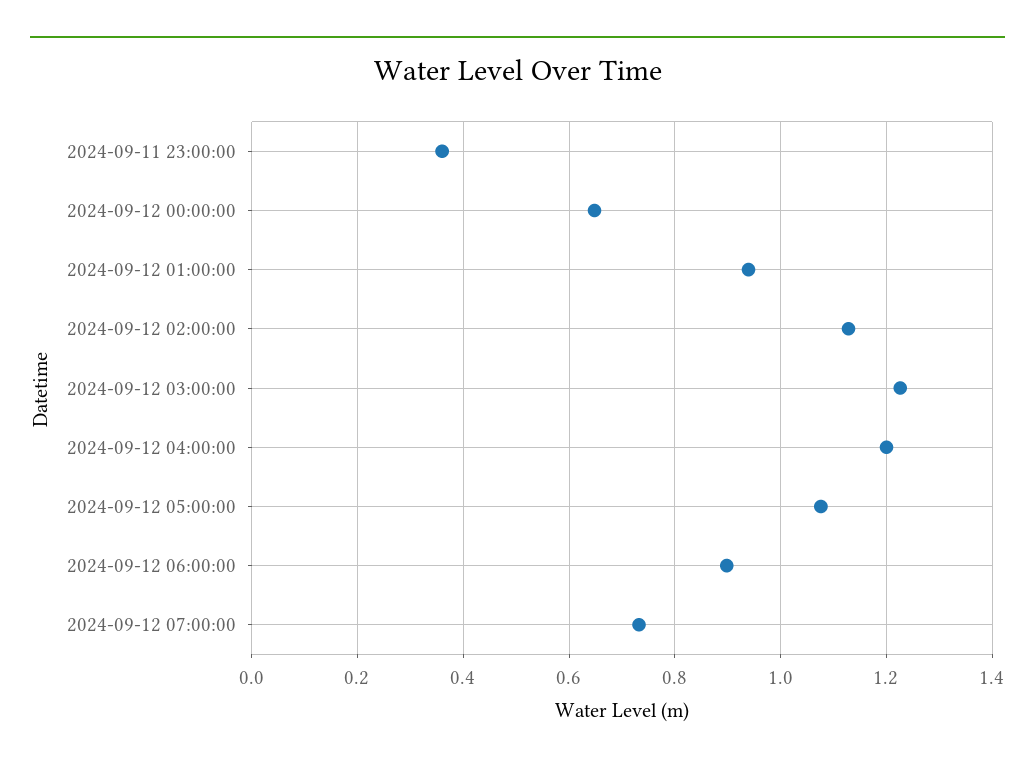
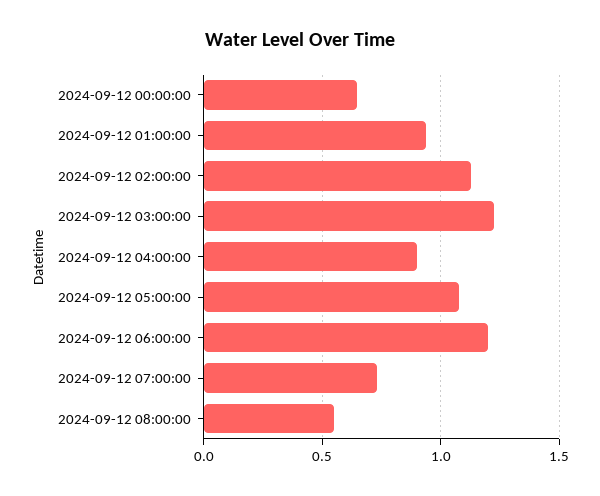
2024-09-11 23:00:00: 0.36 -> none
2024-09-12 04:00:00: 1.2 -> 0.9
2024-09-12 06:00:00: 0.9 -> 1.2
2024-09-12 08:00:00: none -> 0.55

